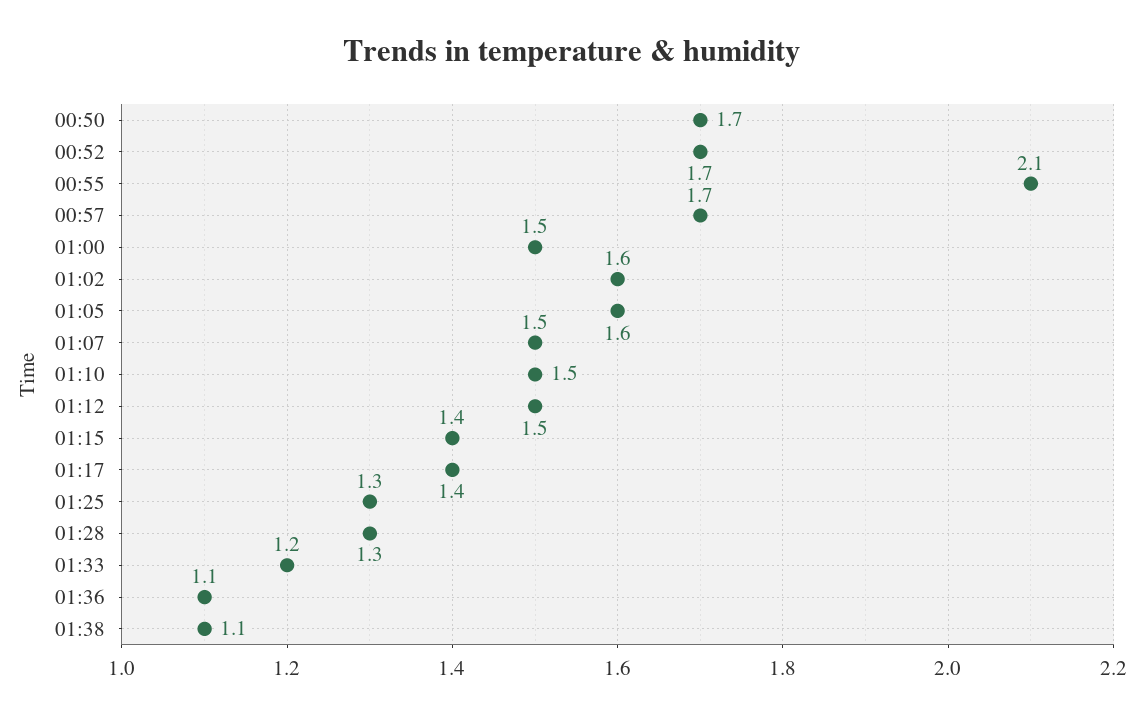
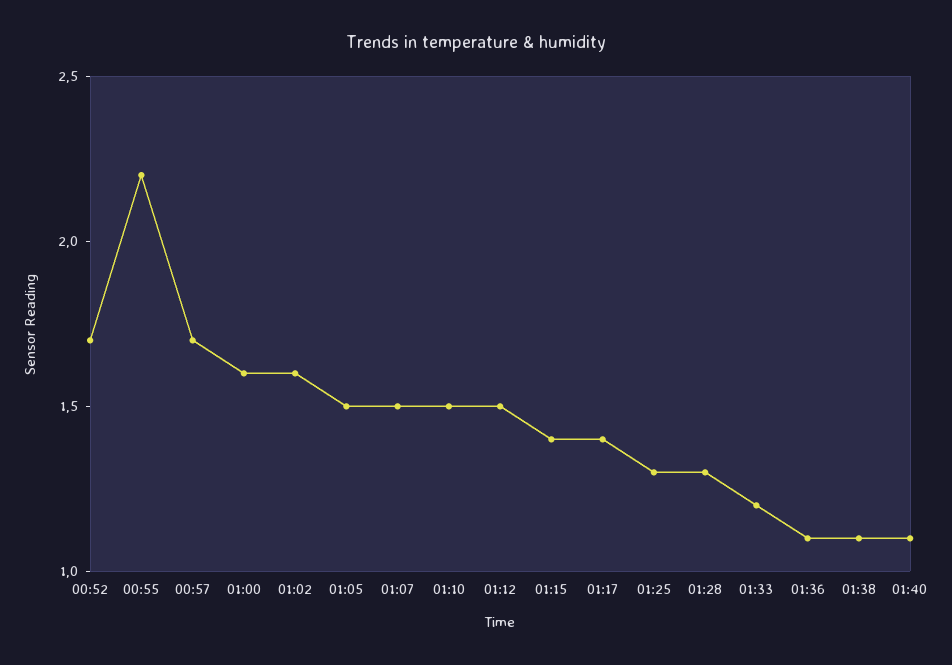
00:50: 1.7 -> none
00:55: 2.1 -> 2.2
01:00: 1.5 -> 1.6
01:05: 1.6 -> 1.5
01:40: none -> 1.1

